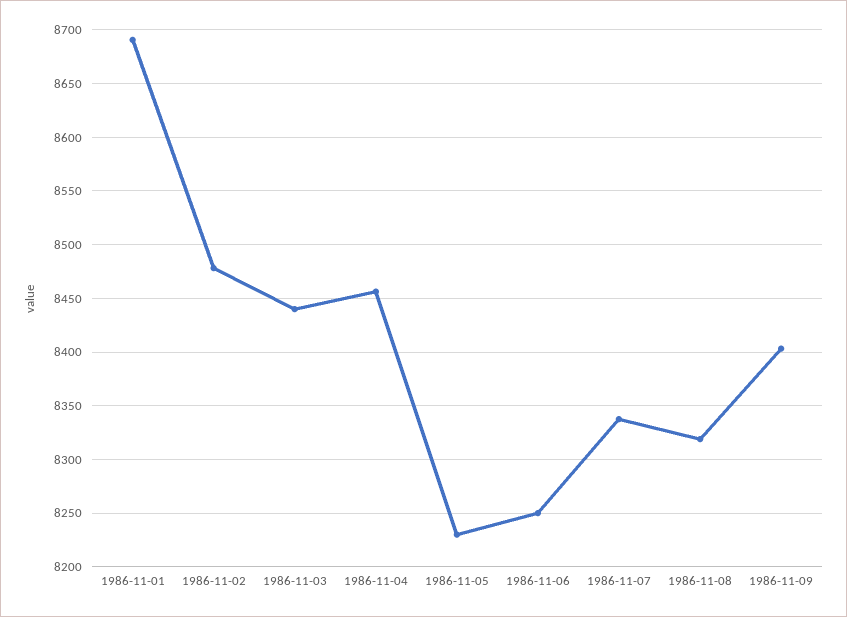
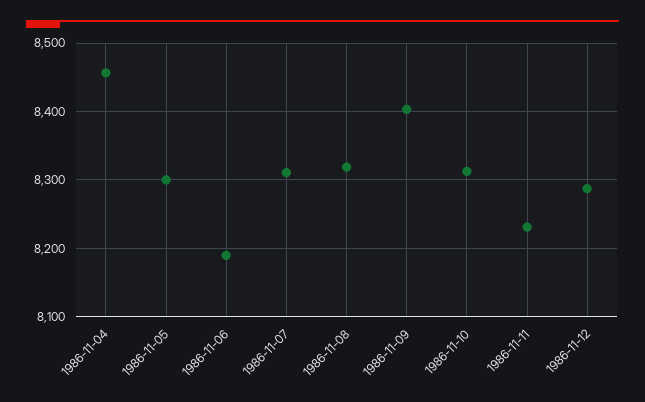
1986-11-01: 8690 -> none
1986-11-02: 8480 -> none
1986-11-03: 8440 -> none
1986-11-05: 8230 -> 8300
1986-11-06: 8250 -> 8190
1986-11-07: 8340 -> 8310
1986-11-10: none -> 8310
1986-11-11: none -> 8230
1986-11-12: none -> 8290

